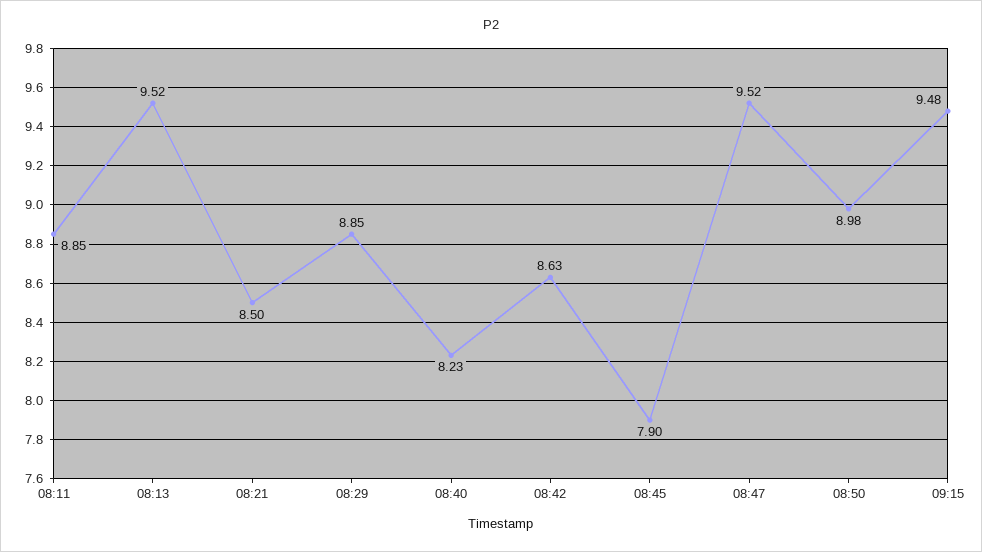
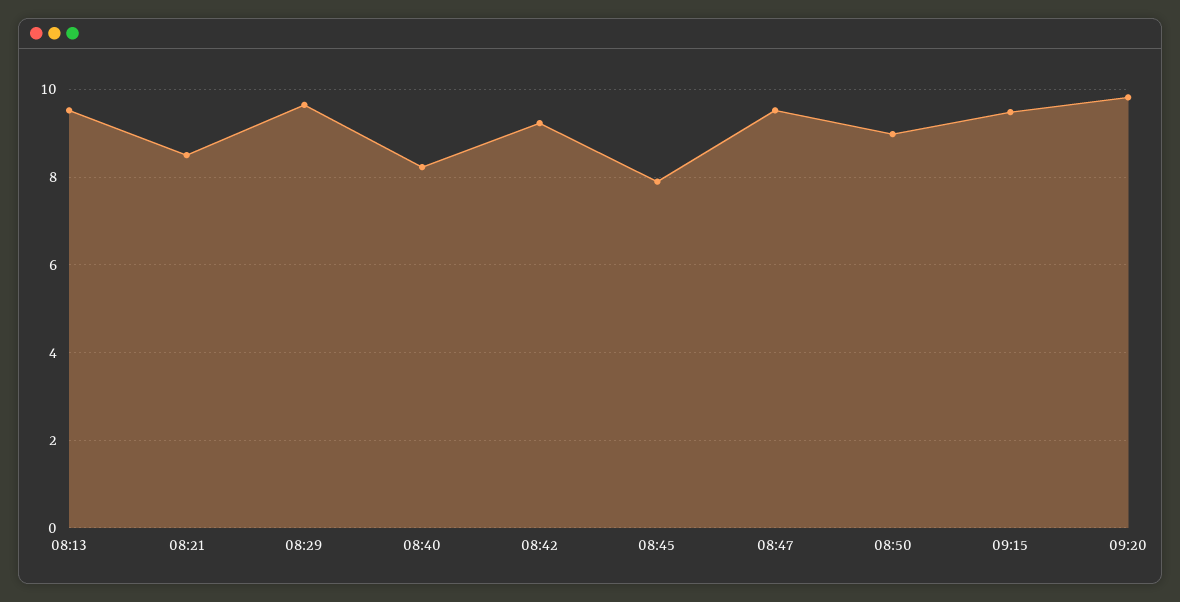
08:11: 8.85 -> none
08:29: 8.85 -> 9.6
08:42: 8.63 -> 9.2
09:20: none -> 9.8

